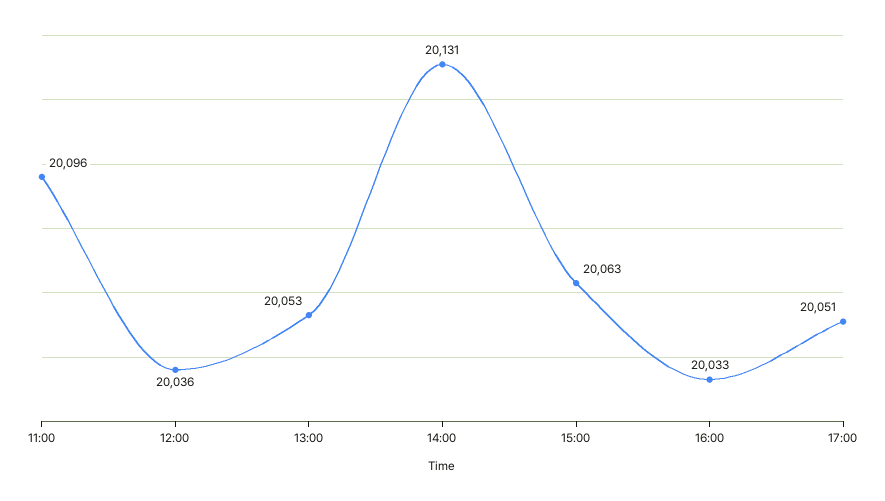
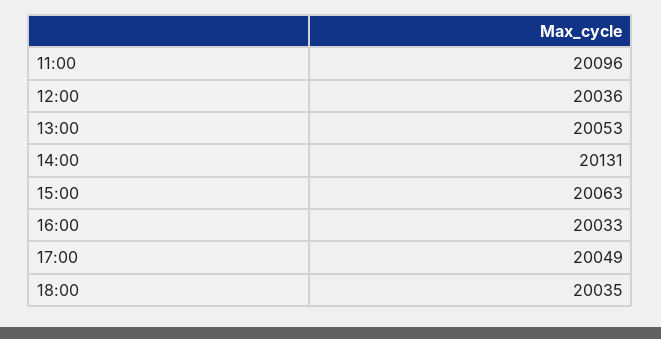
17:00: 20051 -> 20049
18:00: none -> 20035

